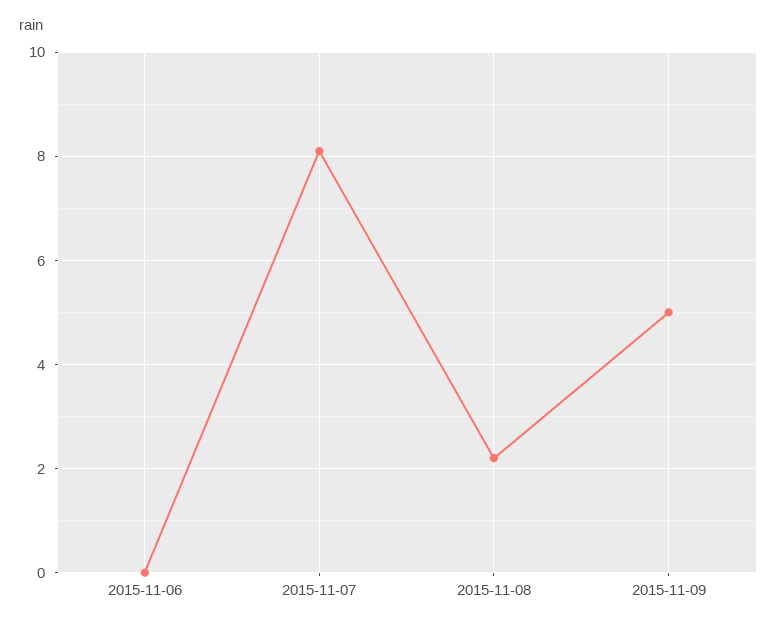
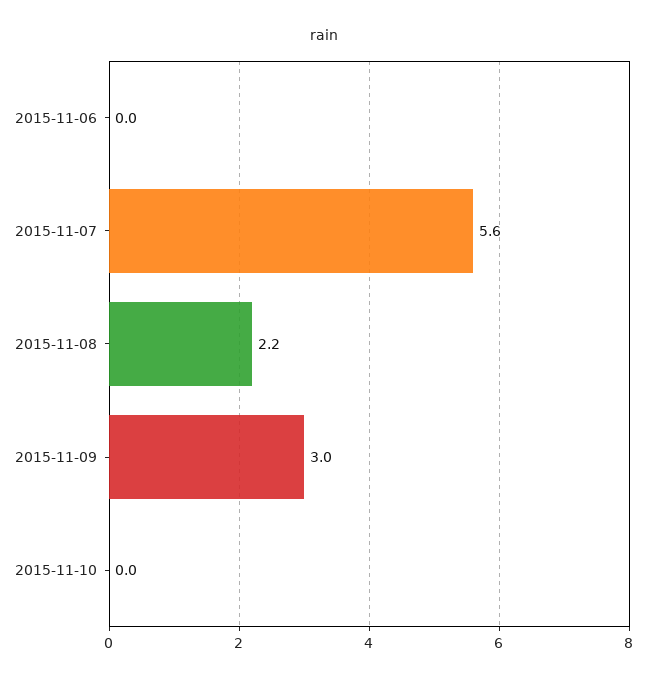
2015-11-07: 8 -> 5.6
2015-11-09: 5 -> 3
2015-11-10: none -> 0

